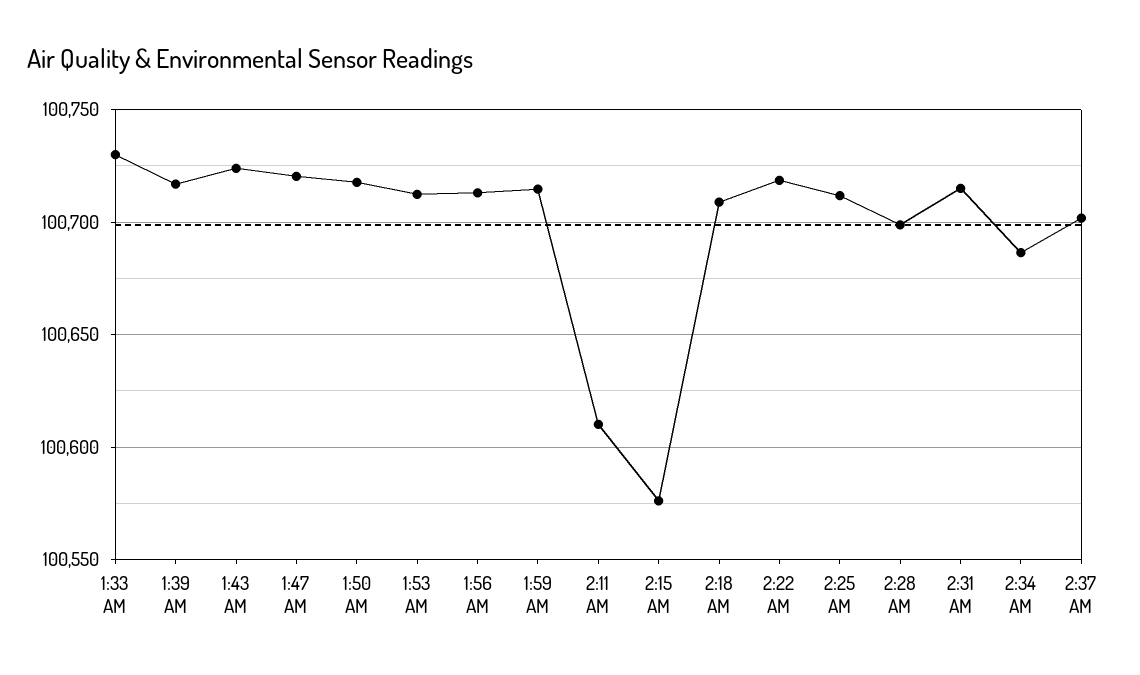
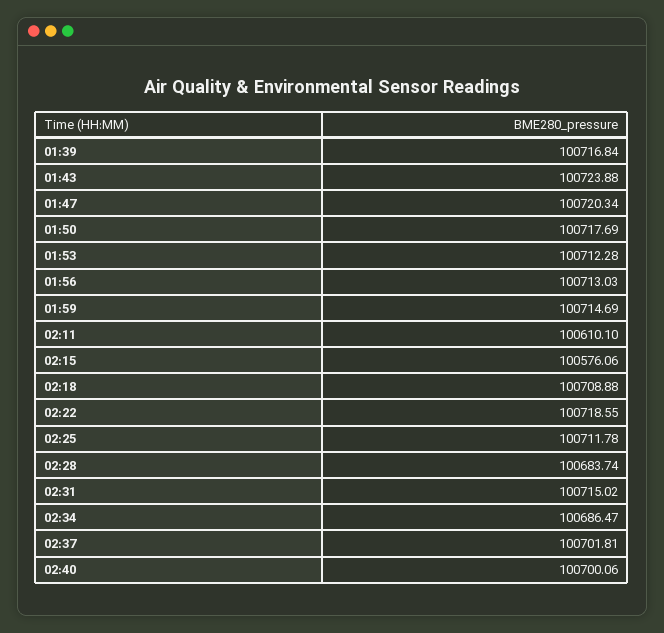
1:33 AM: 100730 -> none
2:28 AM: 100700 -> 100683.74
02:40: none -> 100700.06

